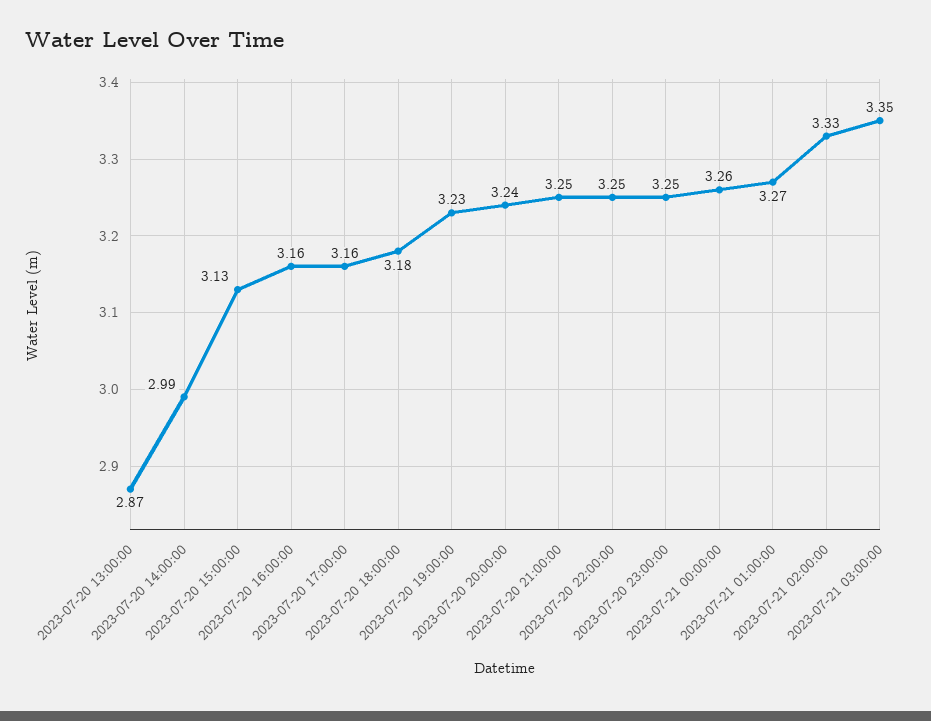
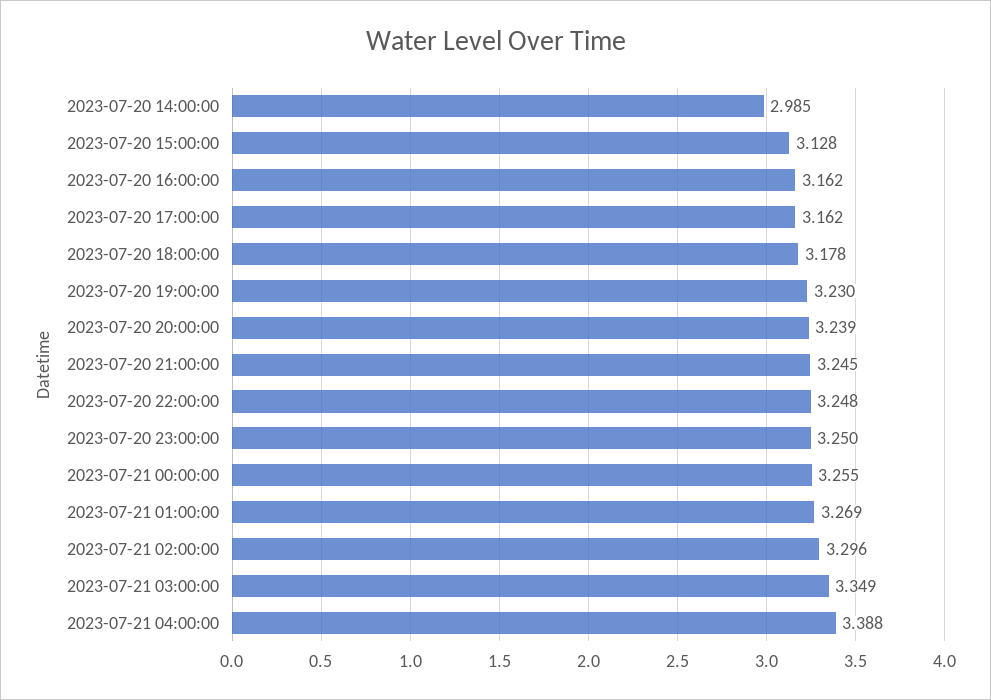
2023-07-20 13:00:00: 2.87 -> none
2023-07-21 02:00:00: 3.33 -> 3.296
2023-07-21 04:00:00: none -> 3.388

